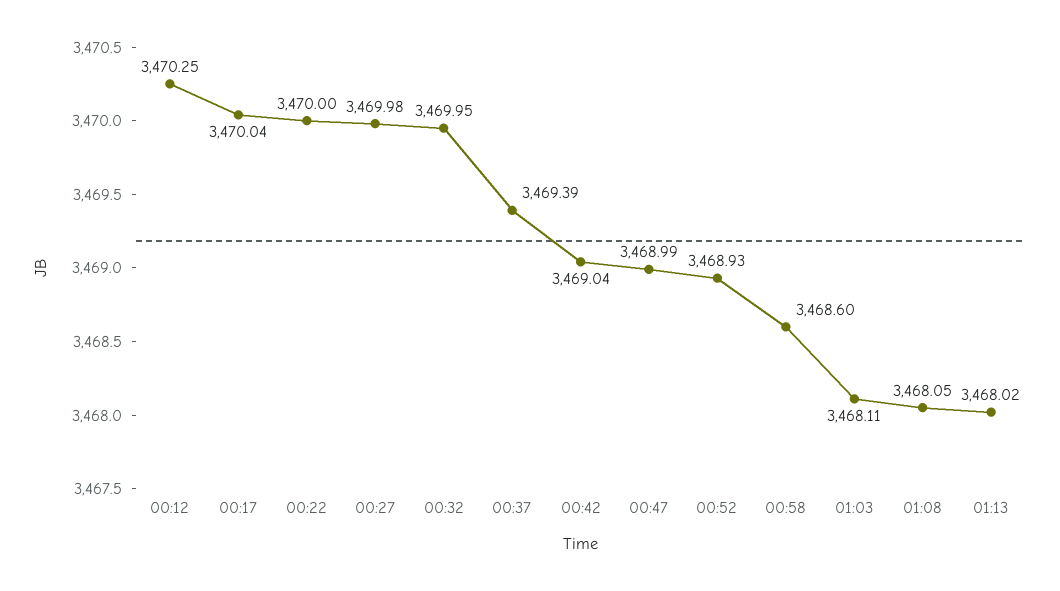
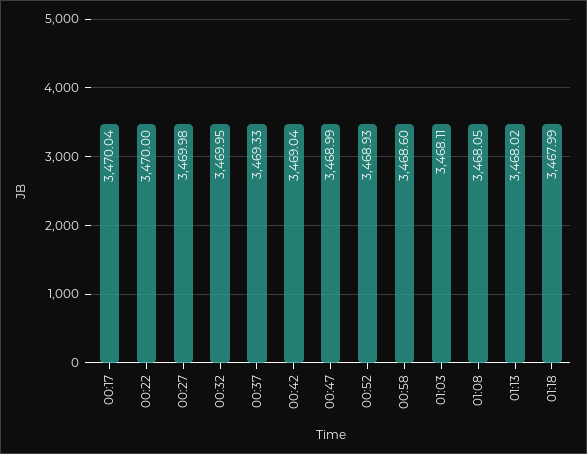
00:12: 3470.25 -> none
00:37: 3469.39 -> 3469.33
01:18: none -> 3467.99

